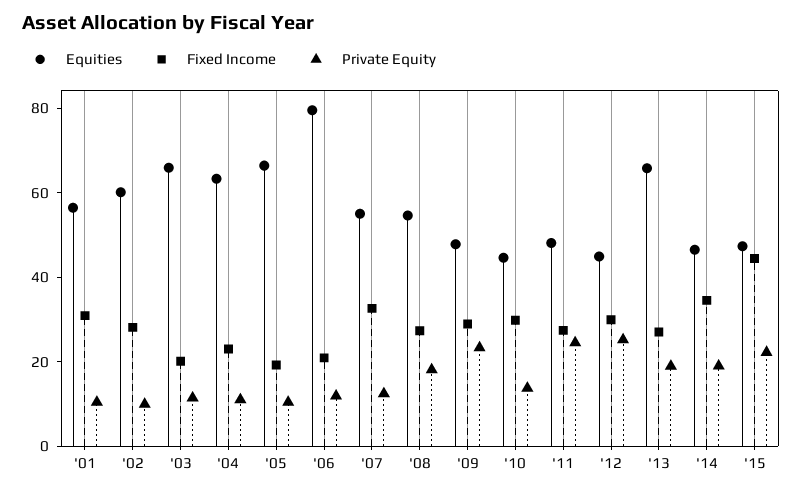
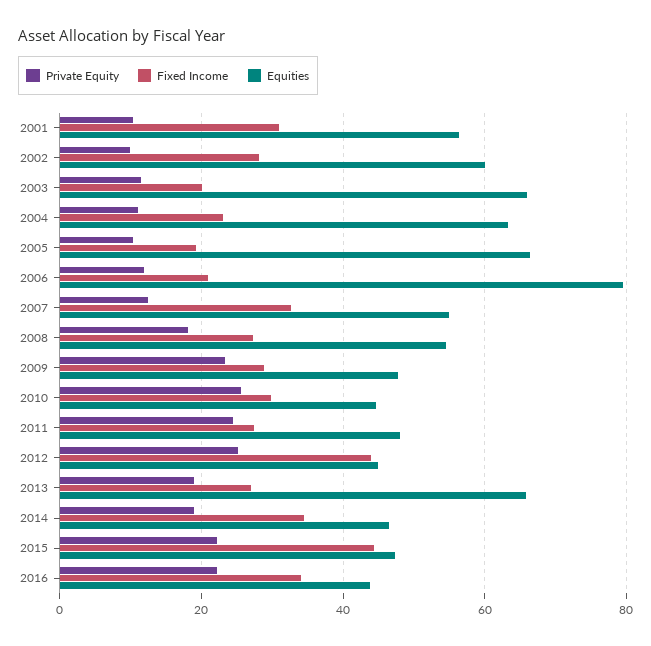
Private Equity, '10: 15 -> 26
Fixed Income, '12: 30 -> 44
Private Equity, 2016: none -> 22
Fixed Income, 2016: none -> 34
Equities, 2016: none -> 44

